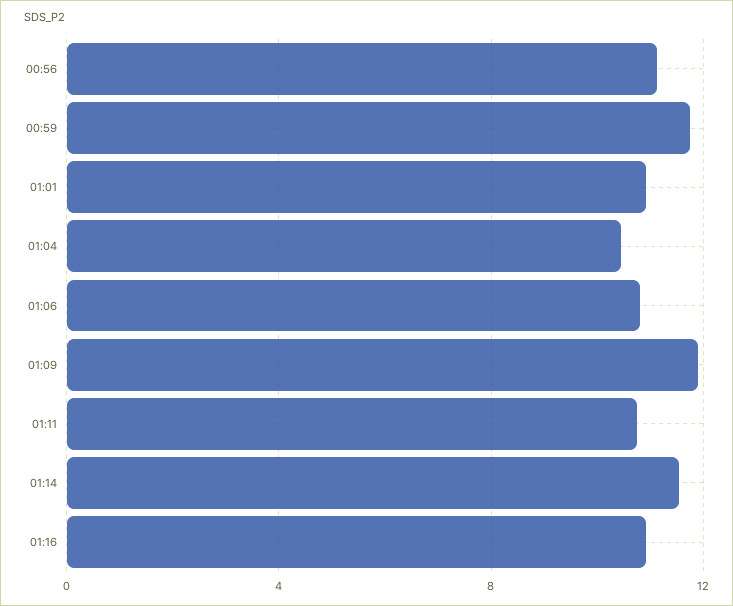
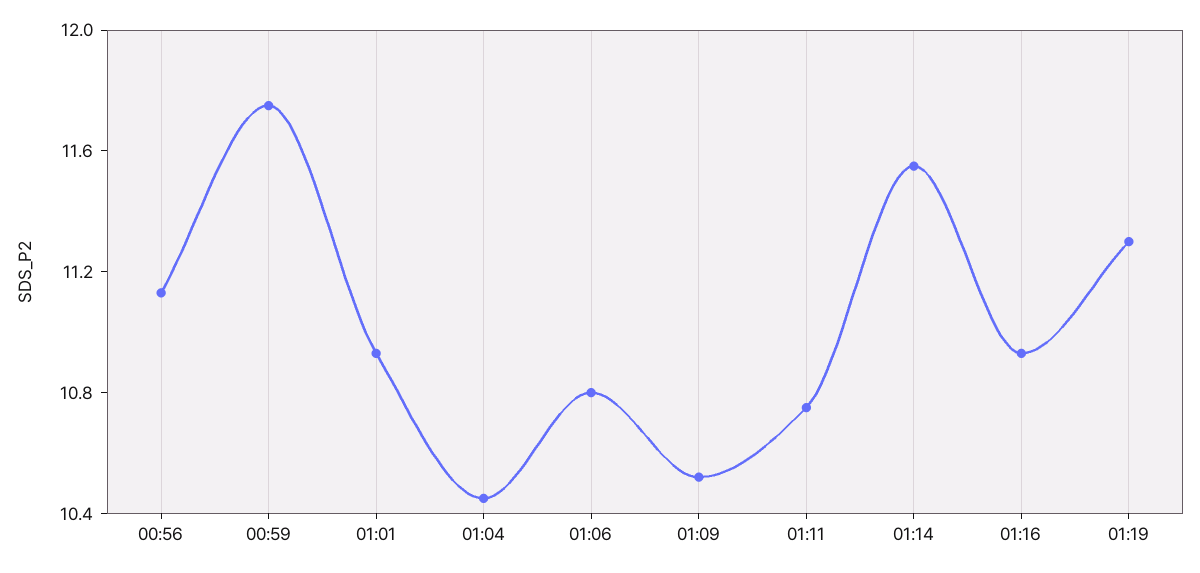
01:09: 12 -> 10.5
01:19: none -> 11.3

